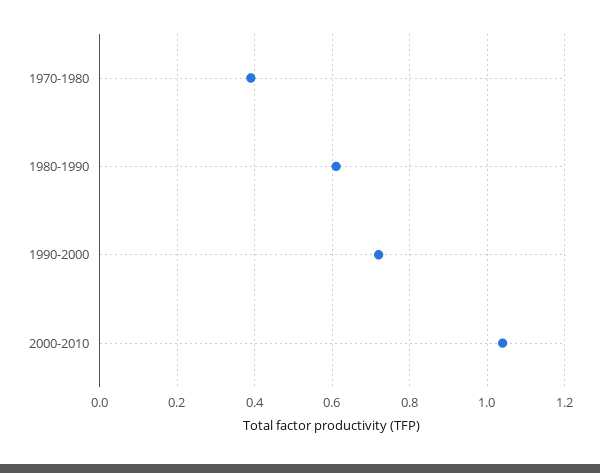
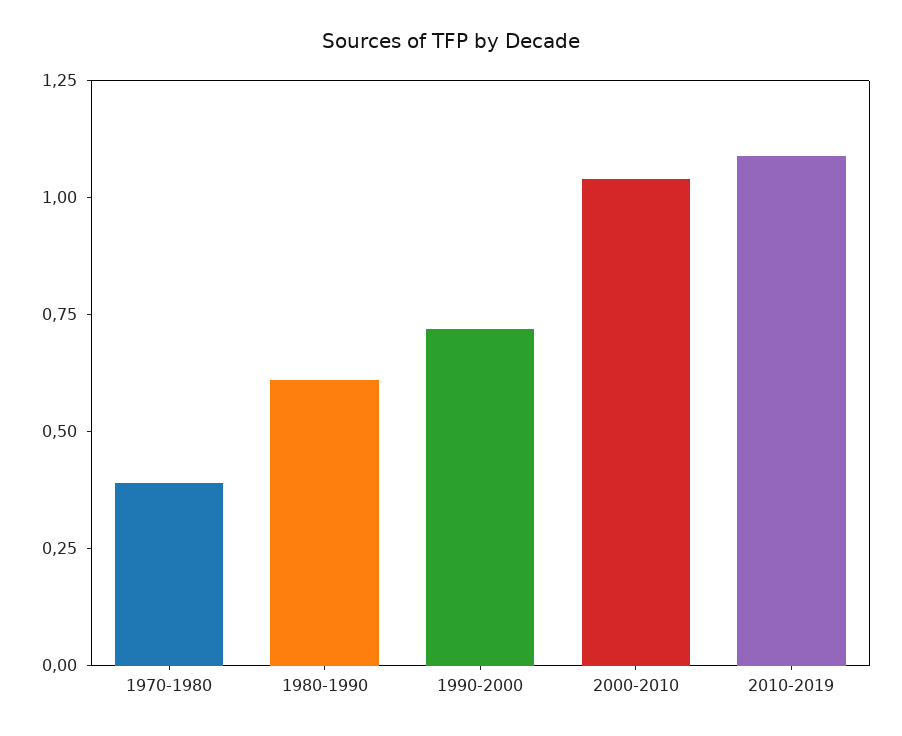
2010-2019: none -> 1.1

